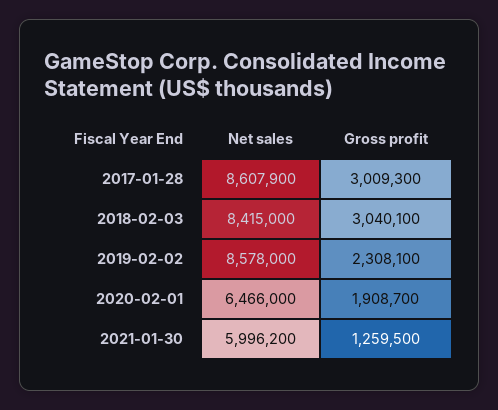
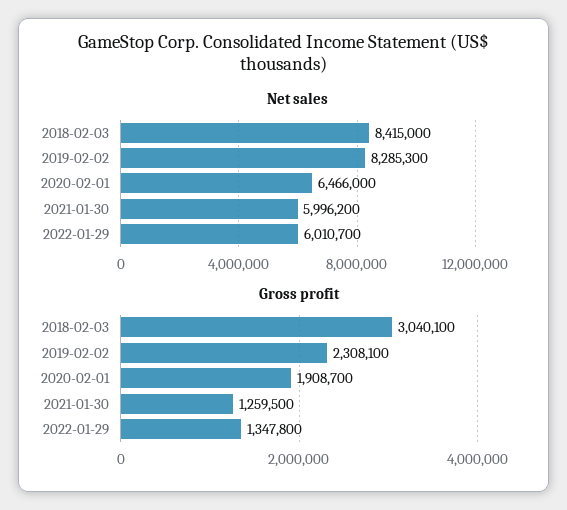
Net sales, 2017-01-28: 8607900 -> none
Gross profit, 2017-01-28: 3009300 -> none
Net sales, 2019-02-02: 8578000 -> 8285300
Net sales, 2022-01-29: none -> 6010700
Gross profit, 2022-01-29: none -> 1347800

